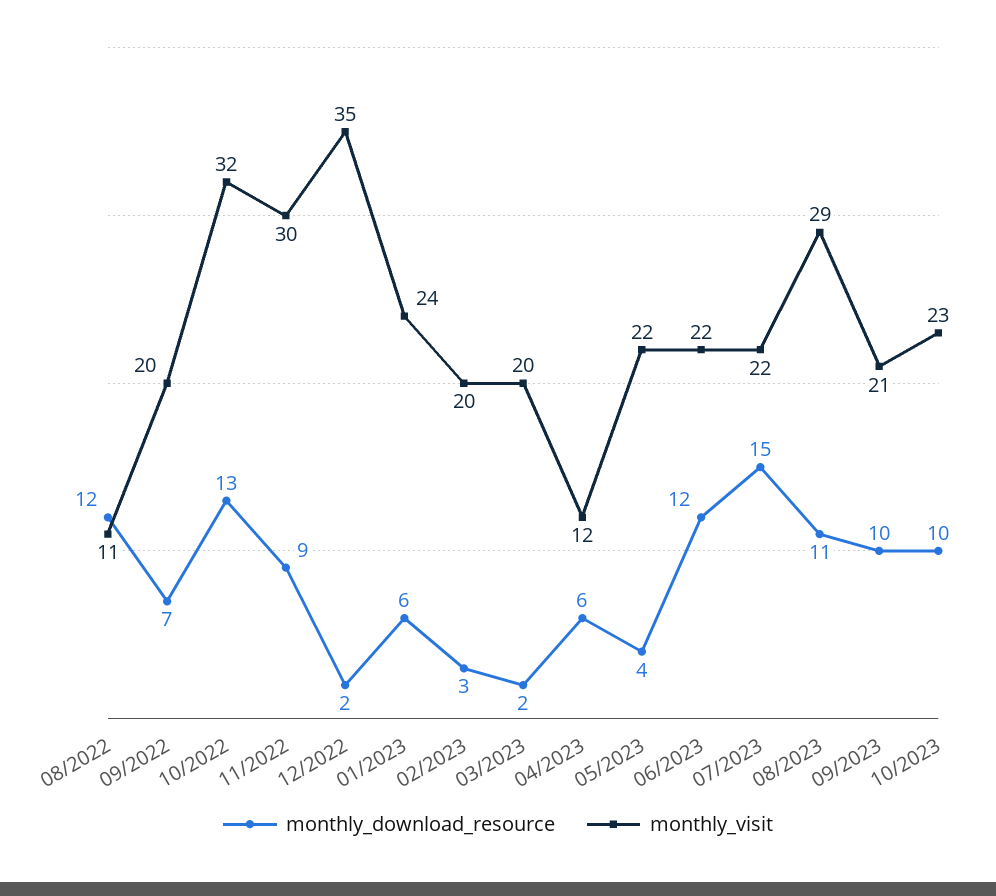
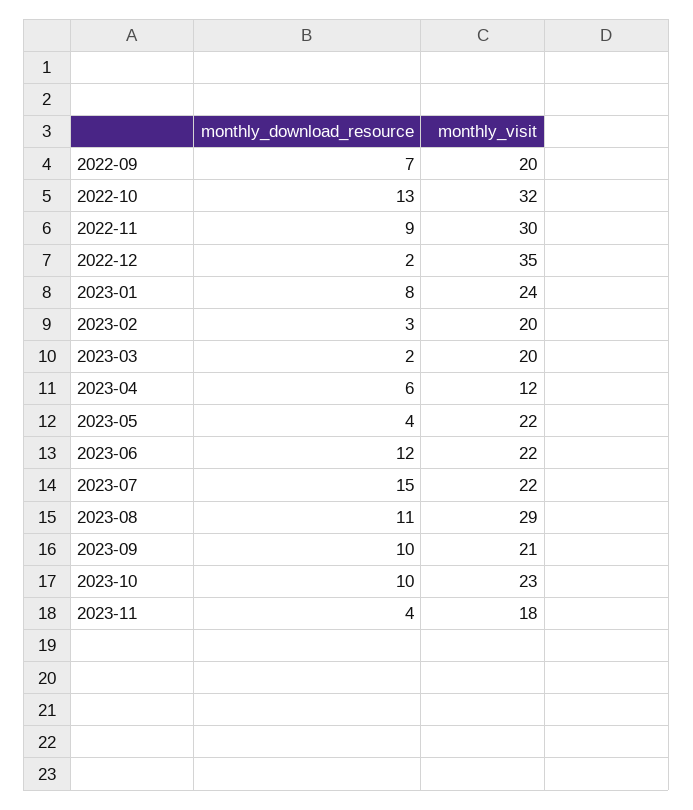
monthly_download_resource, 08/2022: 12 -> none
monthly_visit, 08/2022: 11 -> none
monthly_download_resource, 01/2023: 6 -> 8
monthly_download_resource, 2023-11: none -> 4
monthly_visit, 2023-11: none -> 18

